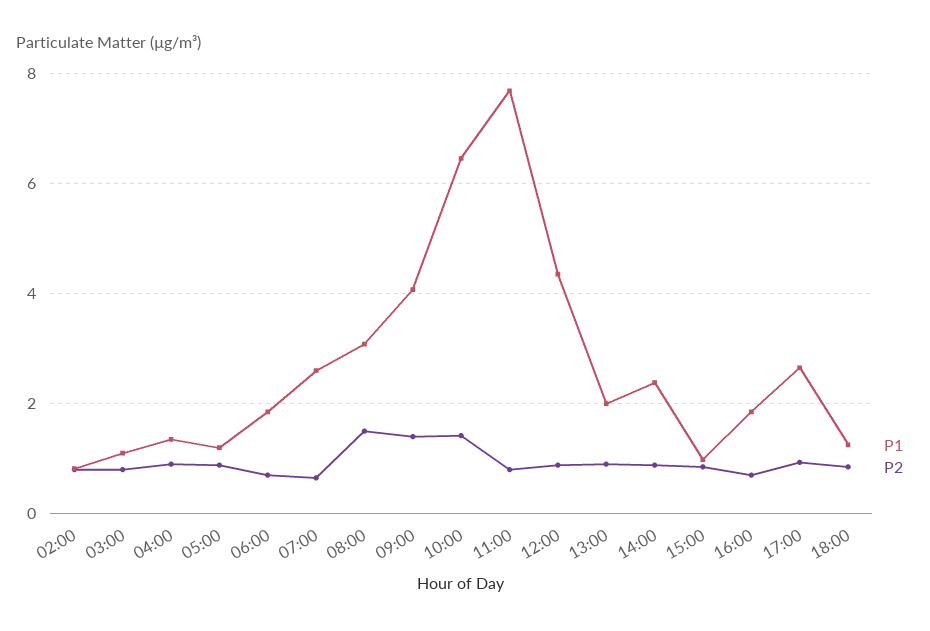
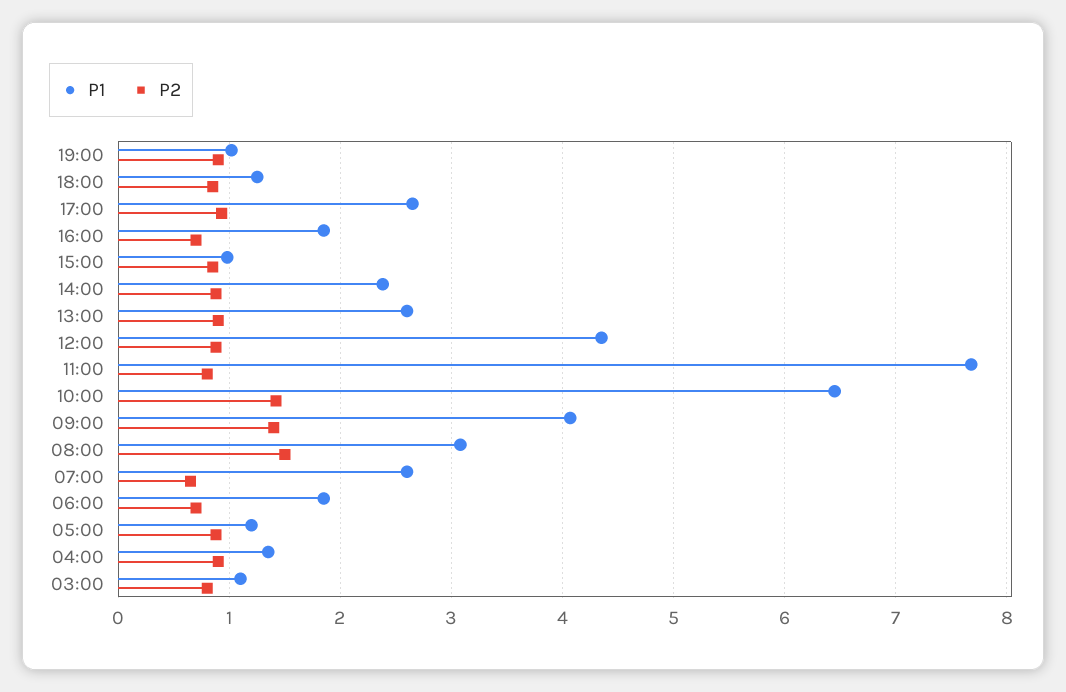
P1, 02:00: 0.8 -> none
P2, 02:00: 0.8 -> none
P1, 13:00: 2 -> 2.6
P1, 19:00: none -> 1
P2, 19:00: none -> 0.9

